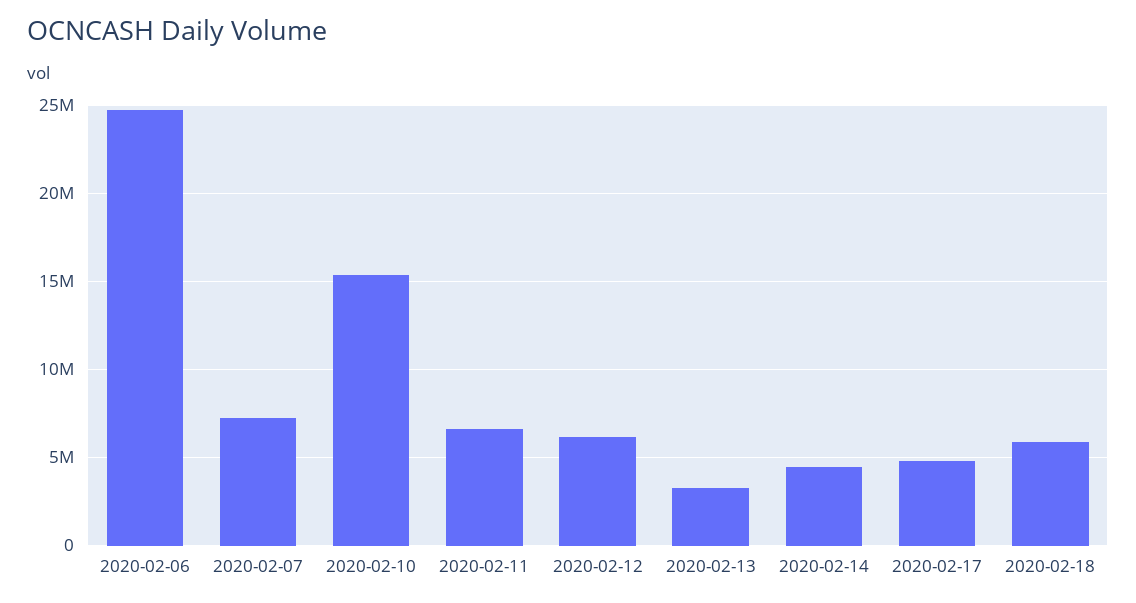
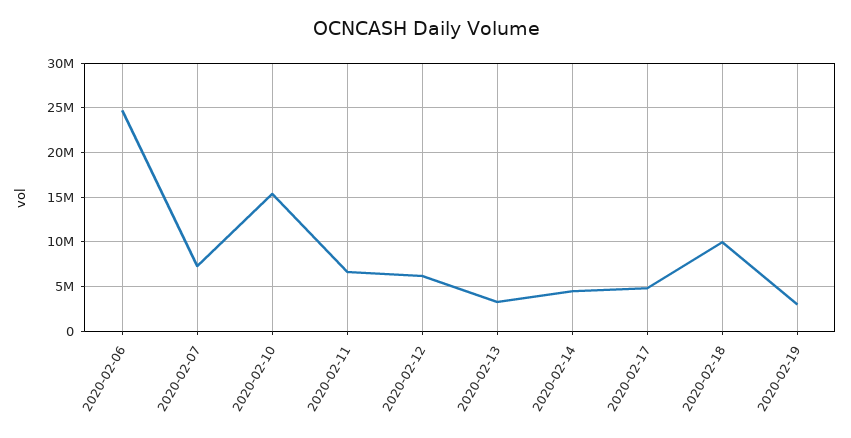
2020-02-18: 6000000 -> 10000000
2020-02-19: none -> 3000000

